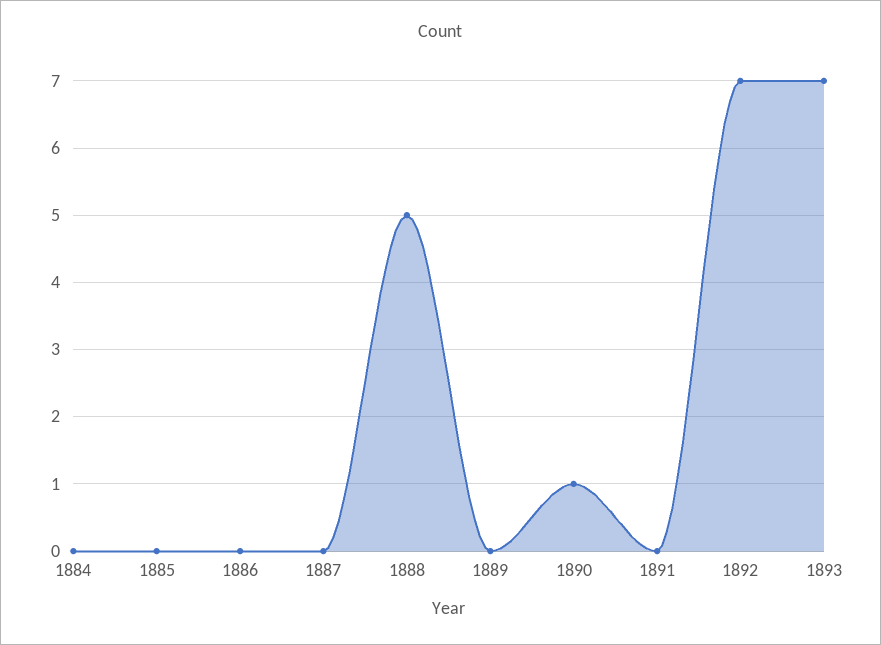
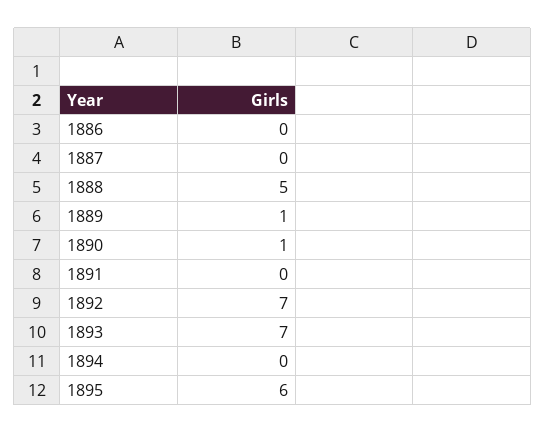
1884: 0 -> none
1885: 0 -> none
1889: 0 -> 1
1894: none -> 0
1895: none -> 6

